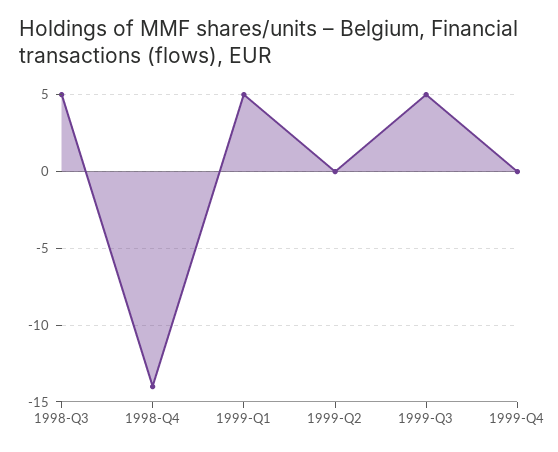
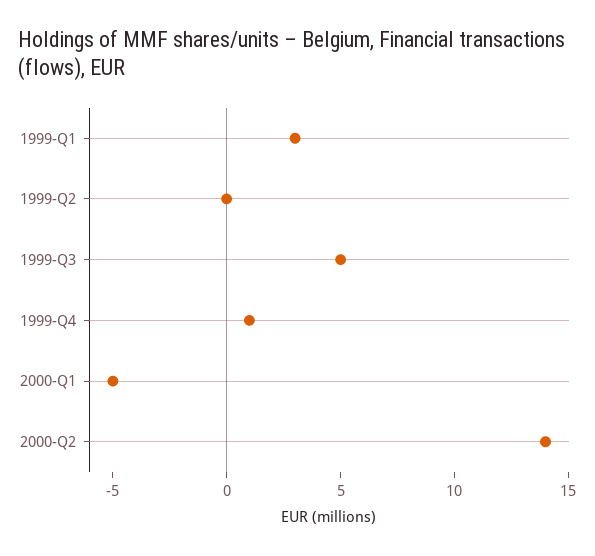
1998-Q3: 5 -> none
1998-Q4: -14 -> none
1999-Q1: 5 -> 3
1999-Q4: 0 -> 1
2000-Q1: none -> -5
2000-Q2: none -> 14

